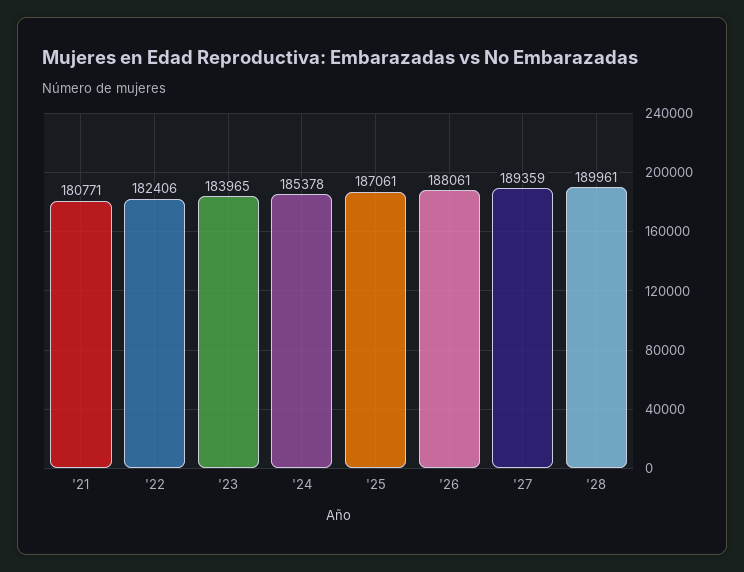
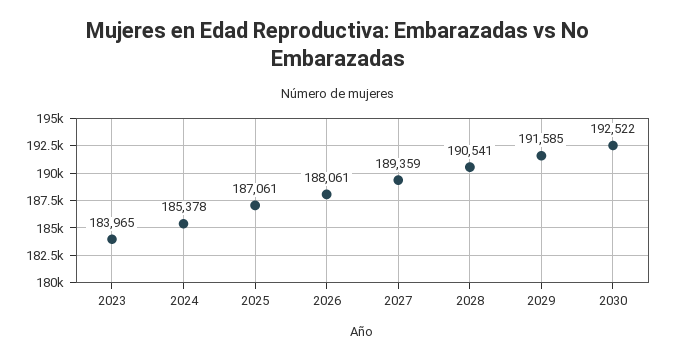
'21: 180771 -> none
'22: 182406 -> none
'28: 189961 -> 190541
2029: none -> 191585
2030: none -> 192522

